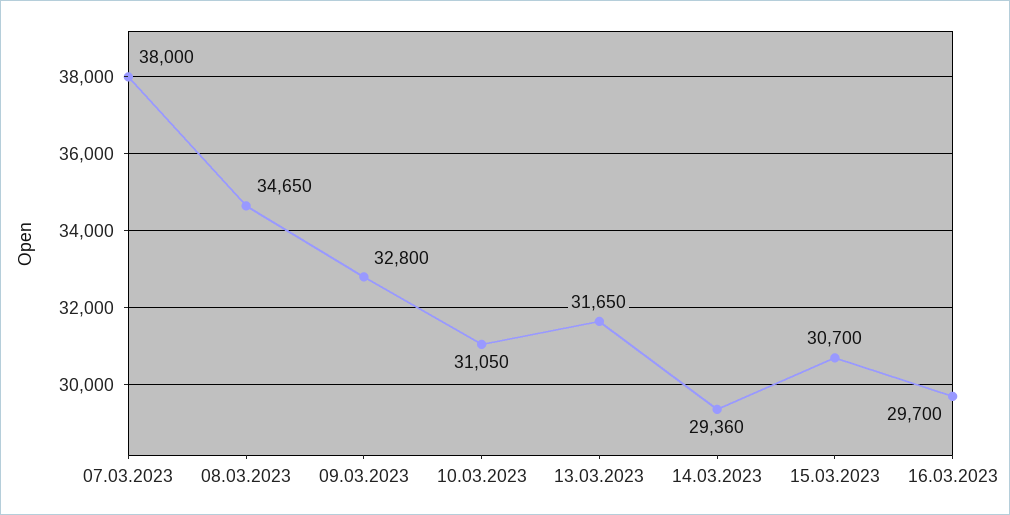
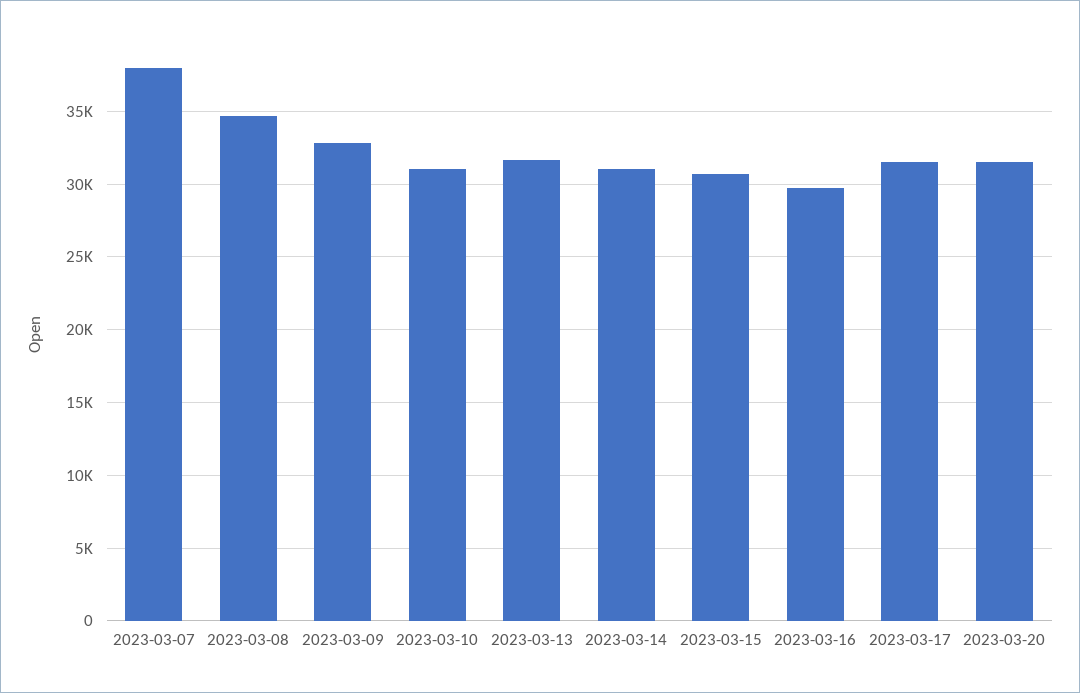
14.03.2023: 29360 -> 31000
2023-03-17: none -> 31500
2023-03-20: none -> 31500

